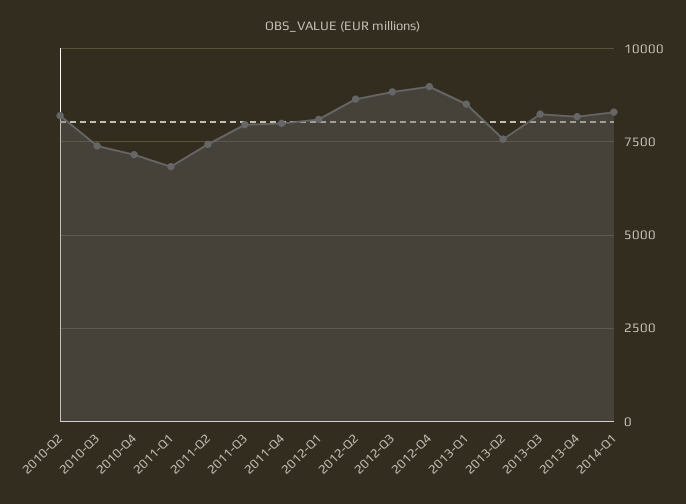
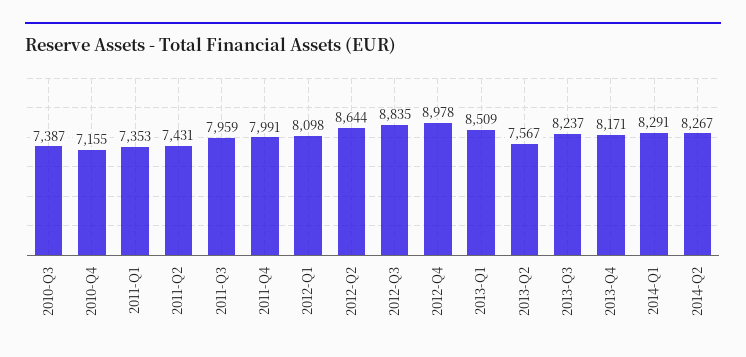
2010-Q2: 8250 -> none
2011-Q1: 6750 -> 7353
2014-Q2: none -> 8267

